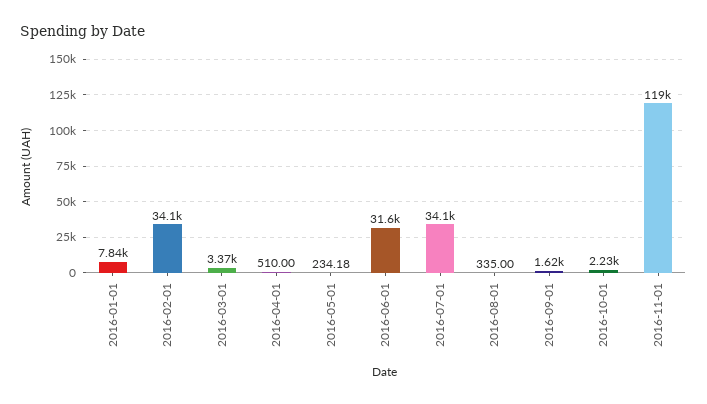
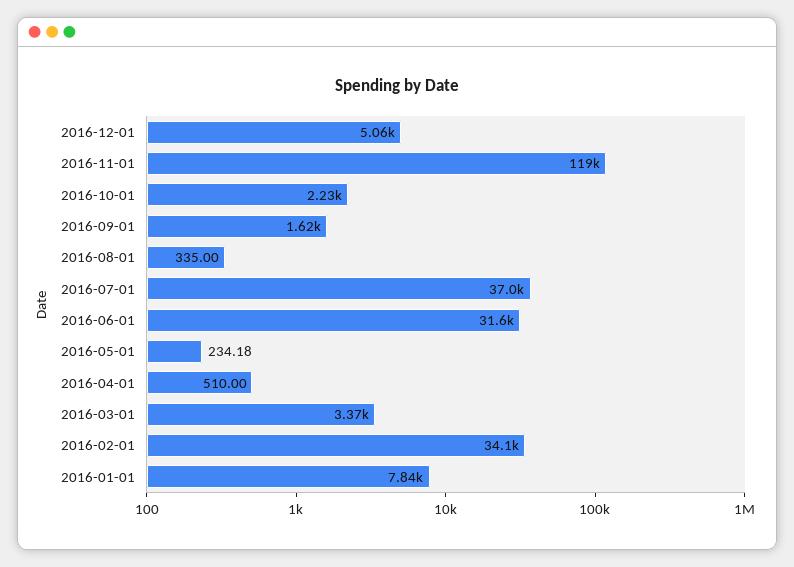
2016-07-01: 34100 -> 37000
2016-12-01: none -> 5060

